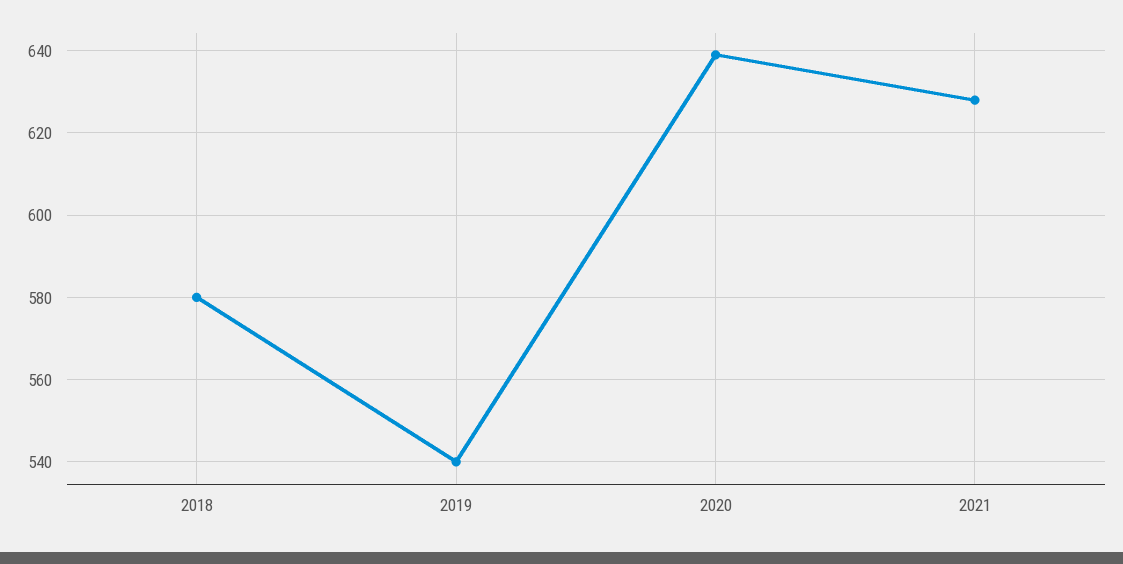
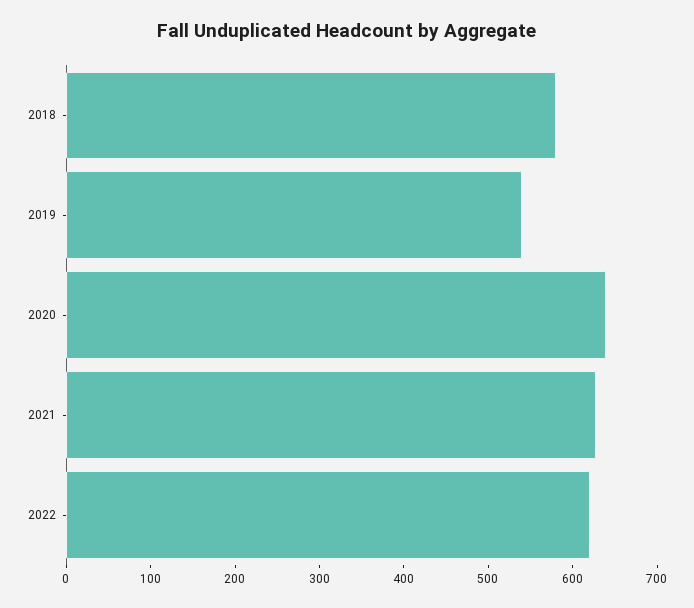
2022: none -> 620

